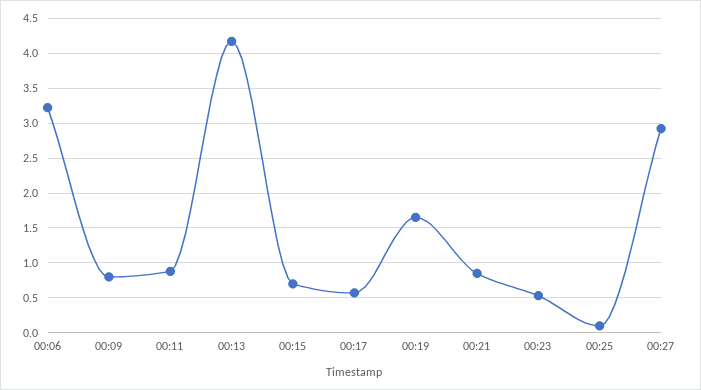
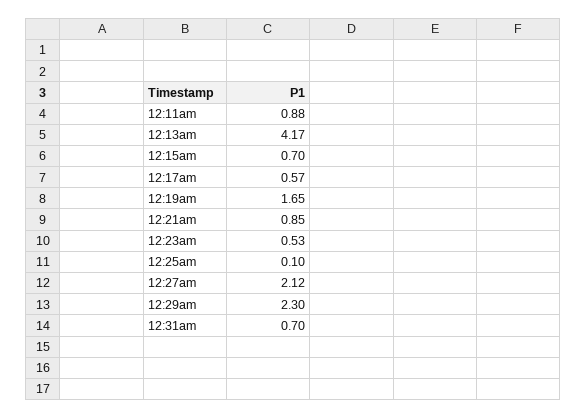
00:06: 3.2 -> none
00:09: 0.8 -> none
00:27: 2.9 -> 2.12
12:29am: none -> 2.3
12:31am: none -> 0.7

